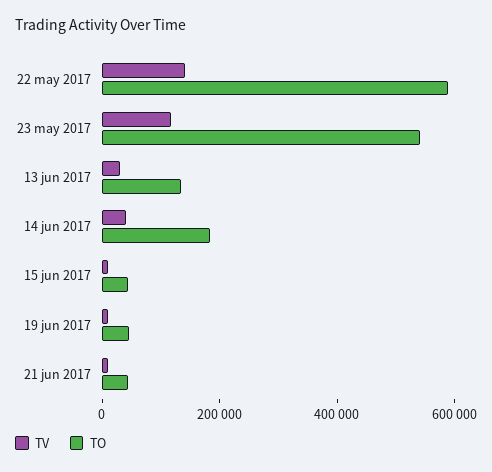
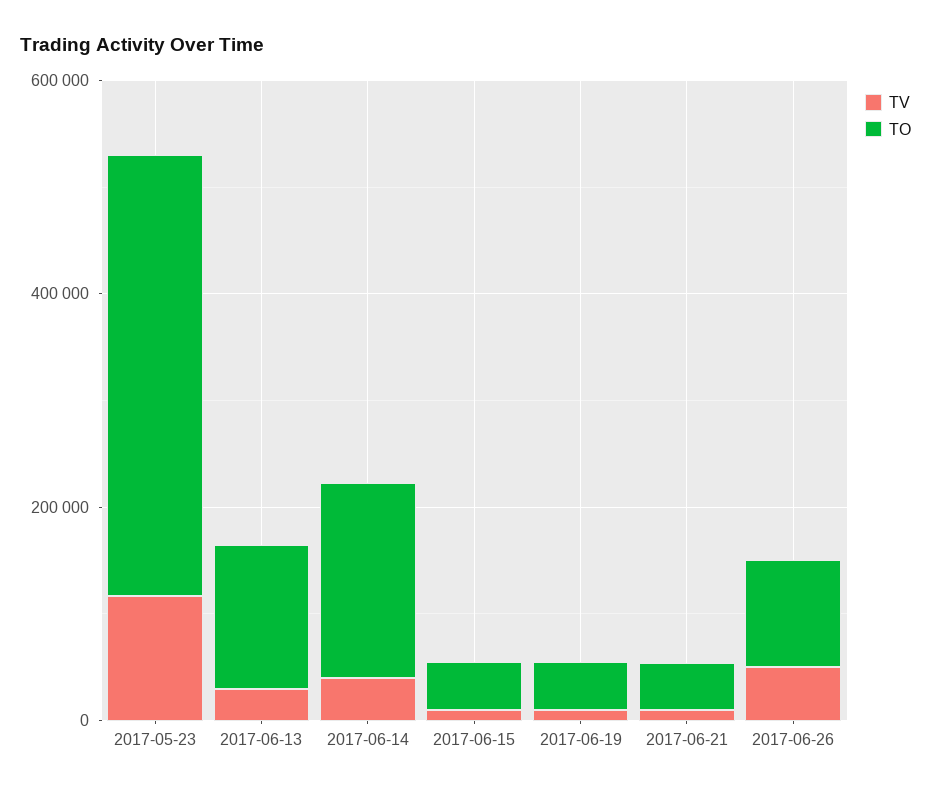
TV, 22 may 2017: 150000 -> none
TO, 22 may 2017: 600000 -> none
TO, 23 may 2017: 550000 -> 400000
TV, 2017-06-26: none -> 50000
TO, 2017-06-26: none -> 100000

